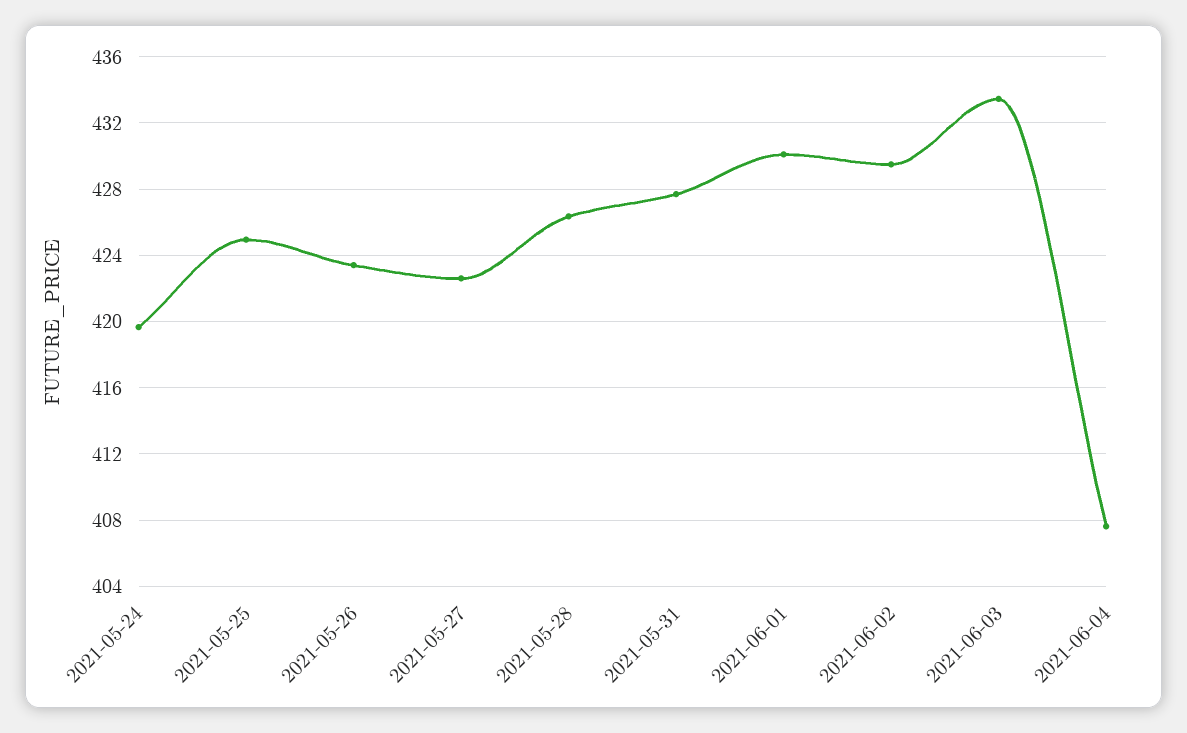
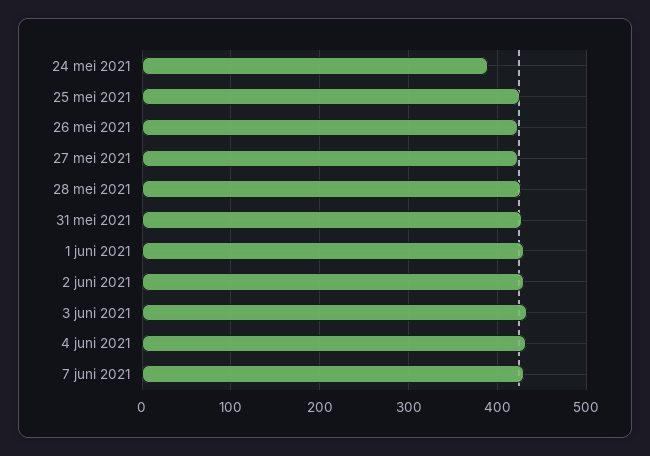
2021-05-24: 419.5 -> 390
2021-06-04: 407.5 -> 430
7 juni 2021: none -> 430

